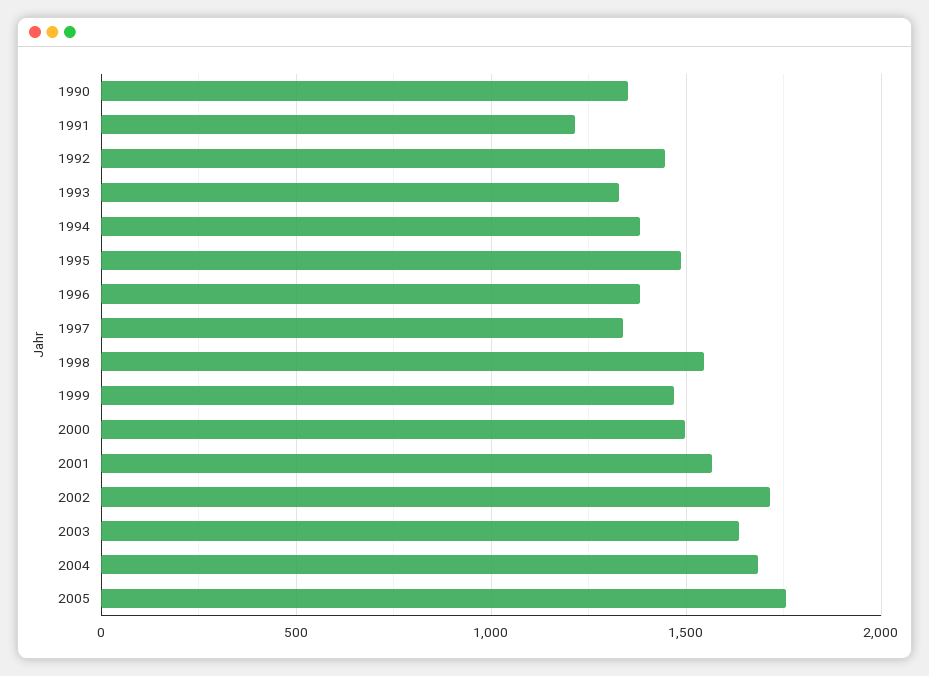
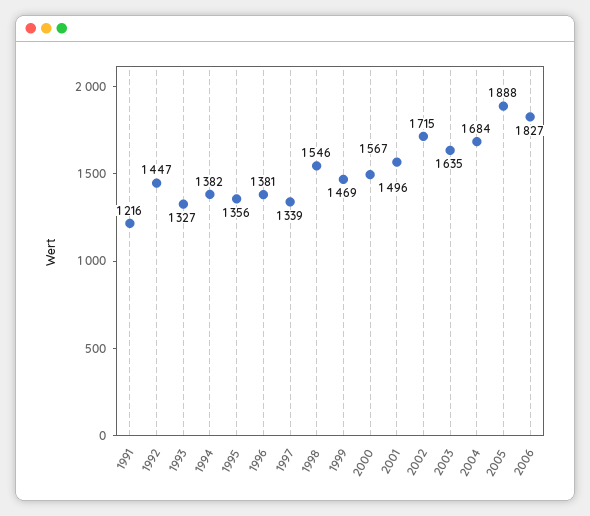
1990: 1350 -> none
1995: 1500 -> 1356
2005: 1750 -> 1888
2006: none -> 1827

